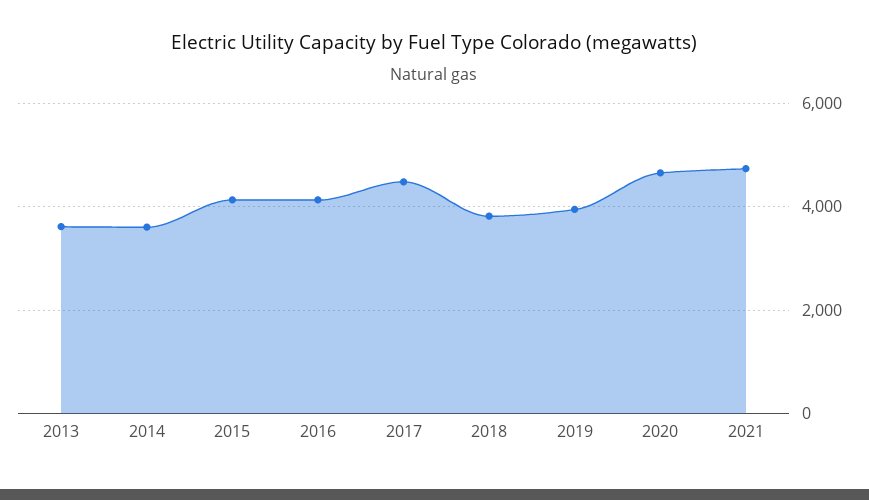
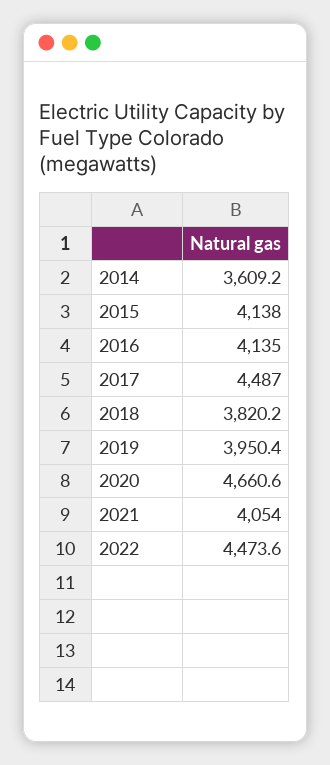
2013: 3600 -> none
2021: 4800 -> 4054
2022: none -> 4473.6

